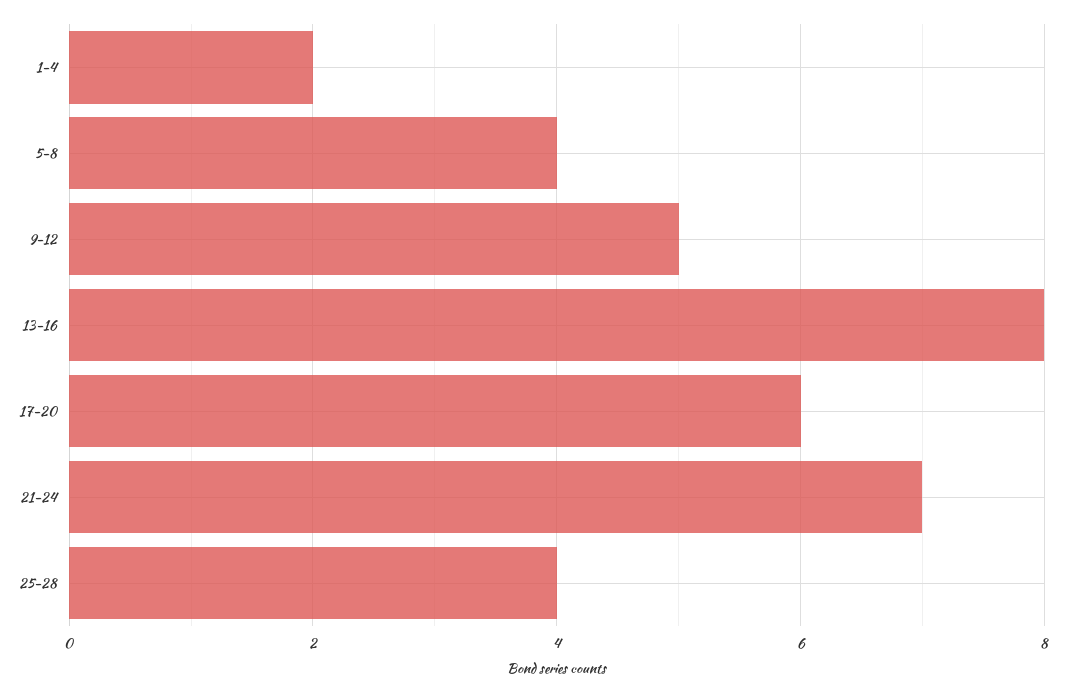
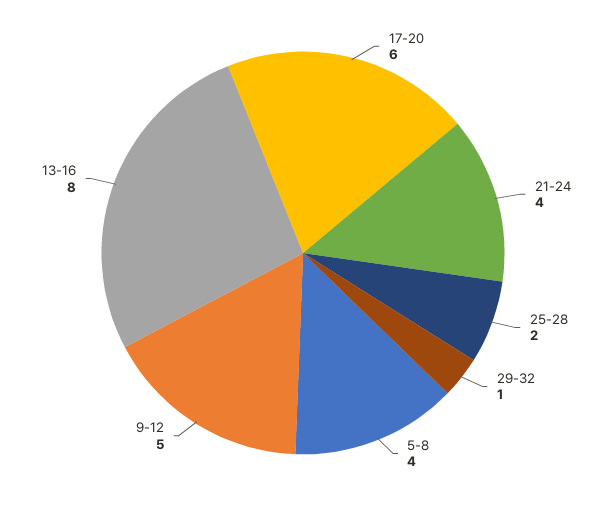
1-4: 2 -> none
21-24: 7 -> 4
25-28: 4 -> 2
29-32: none -> 1

